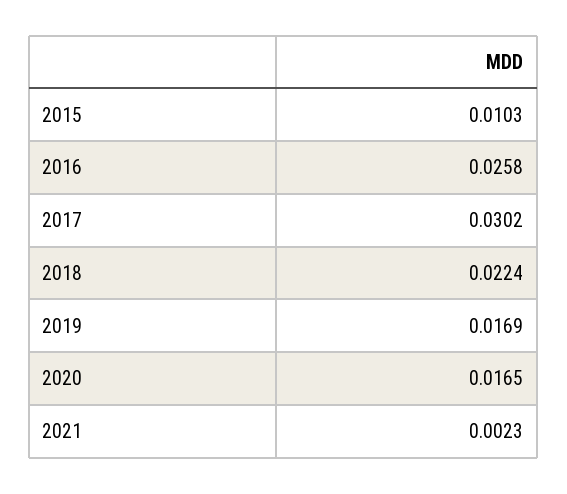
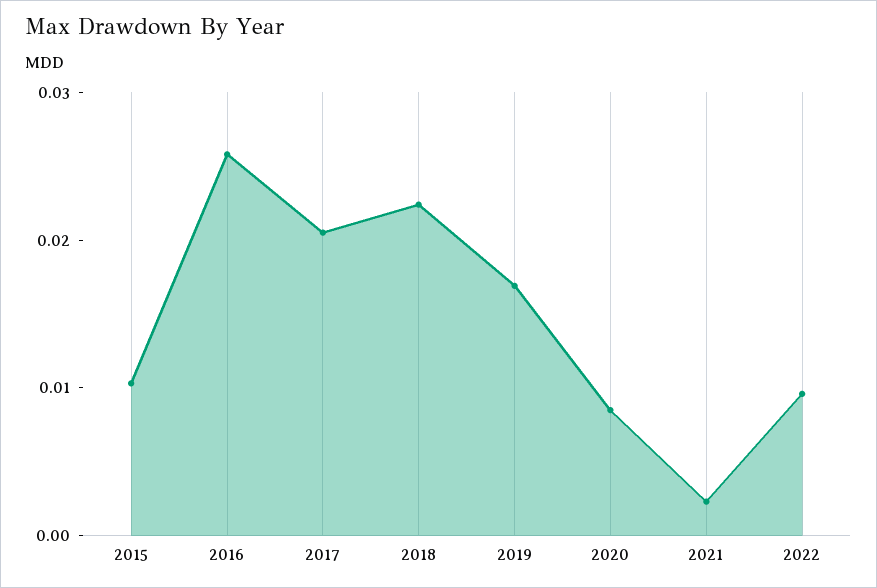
2017: 0.0302 -> 0.02
2020: 0.0165 -> 0.008
2022: none -> 0.01

